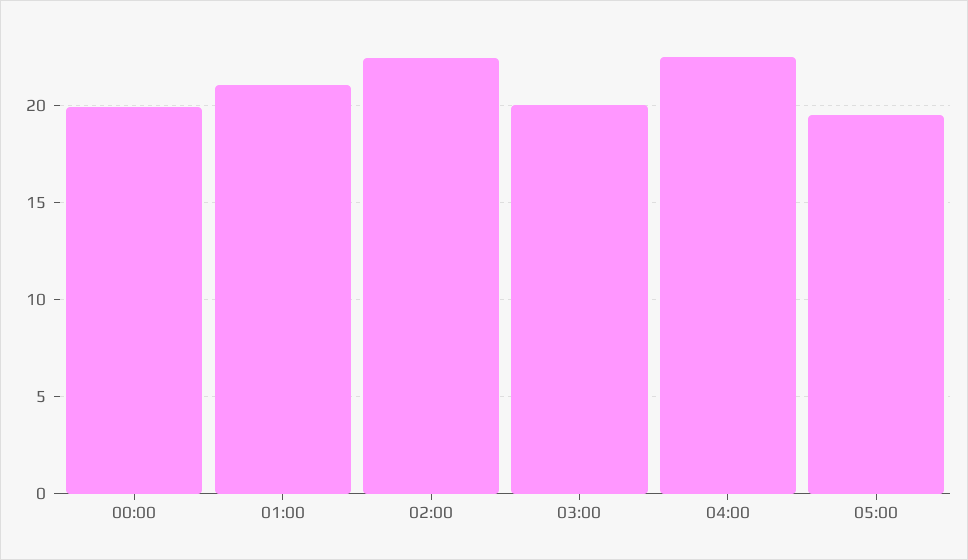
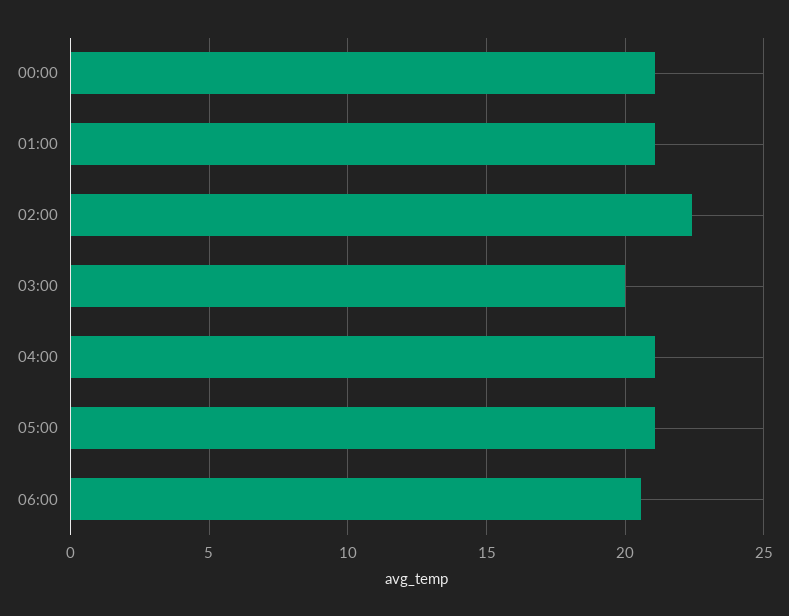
00:00: 20 -> 21
04:00: 22.5 -> 21
05:00: 19.5 -> 21
06:00: none -> 20.5

